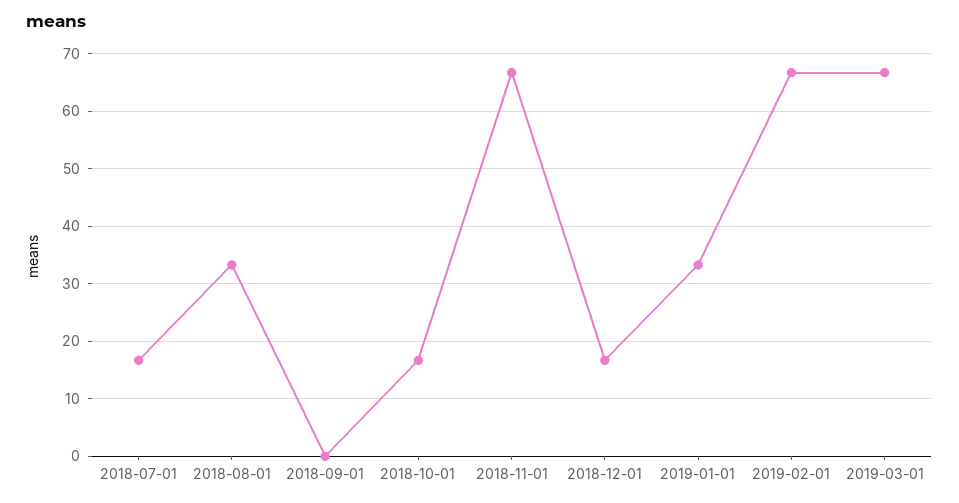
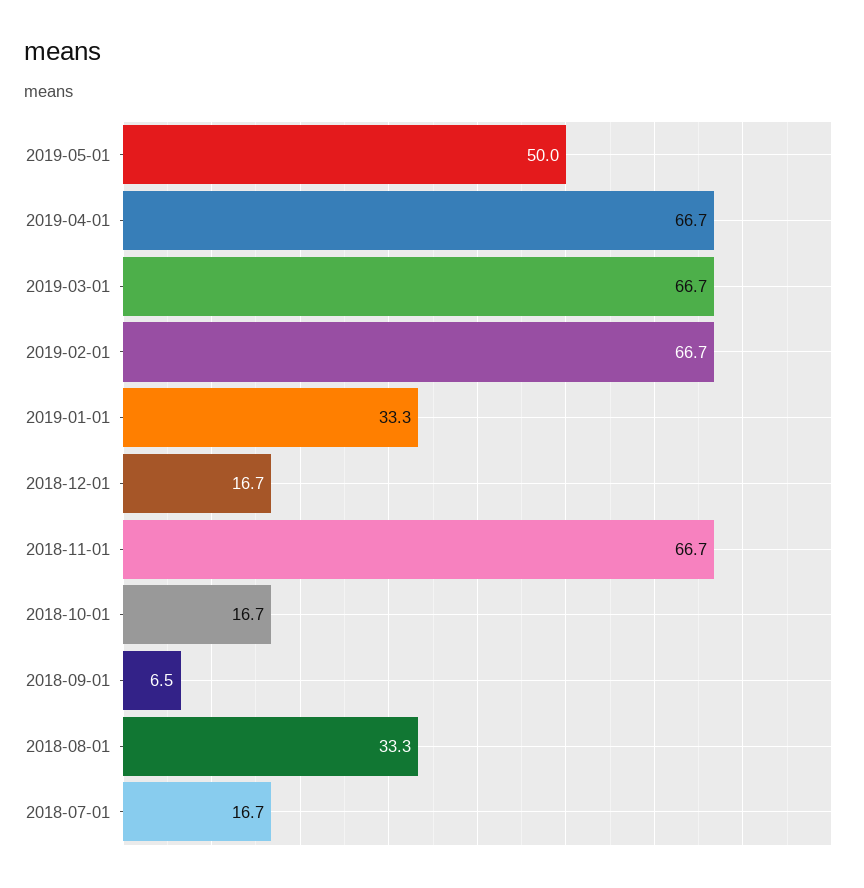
2018-09-01: 0 -> 6.5
2019-05-01: none -> 50
2019-04-01: none -> 66.7

